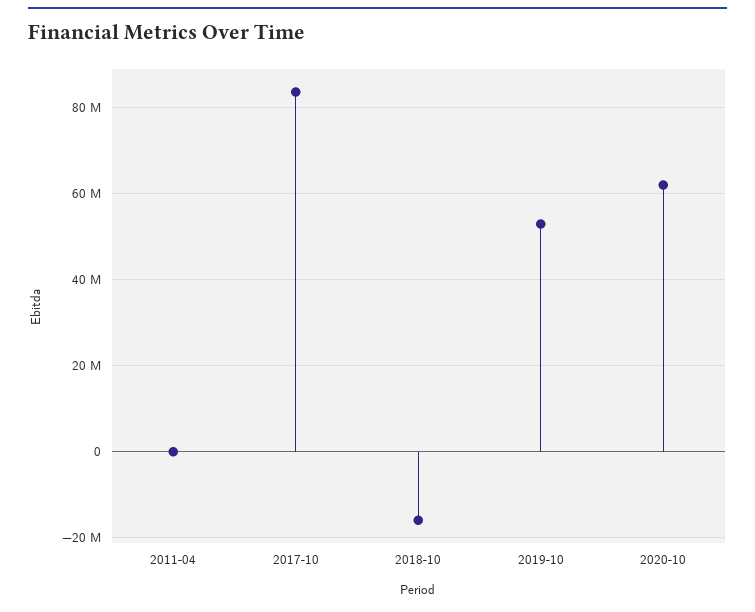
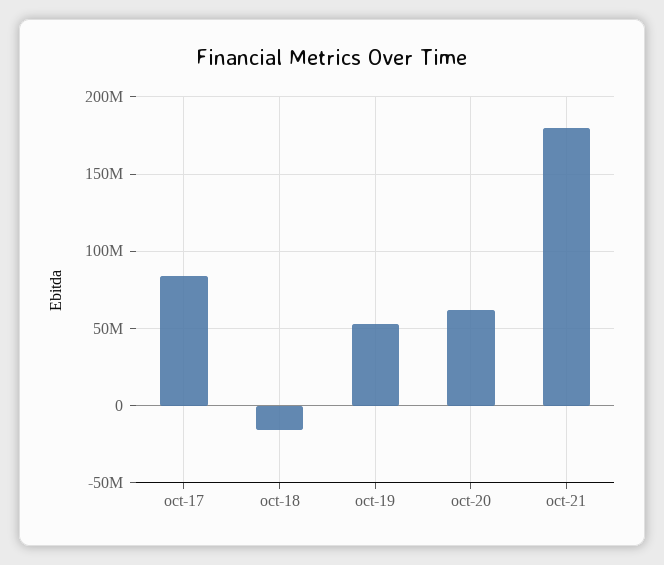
2011-04: 0 -> none
oct-21: none -> 180000000

